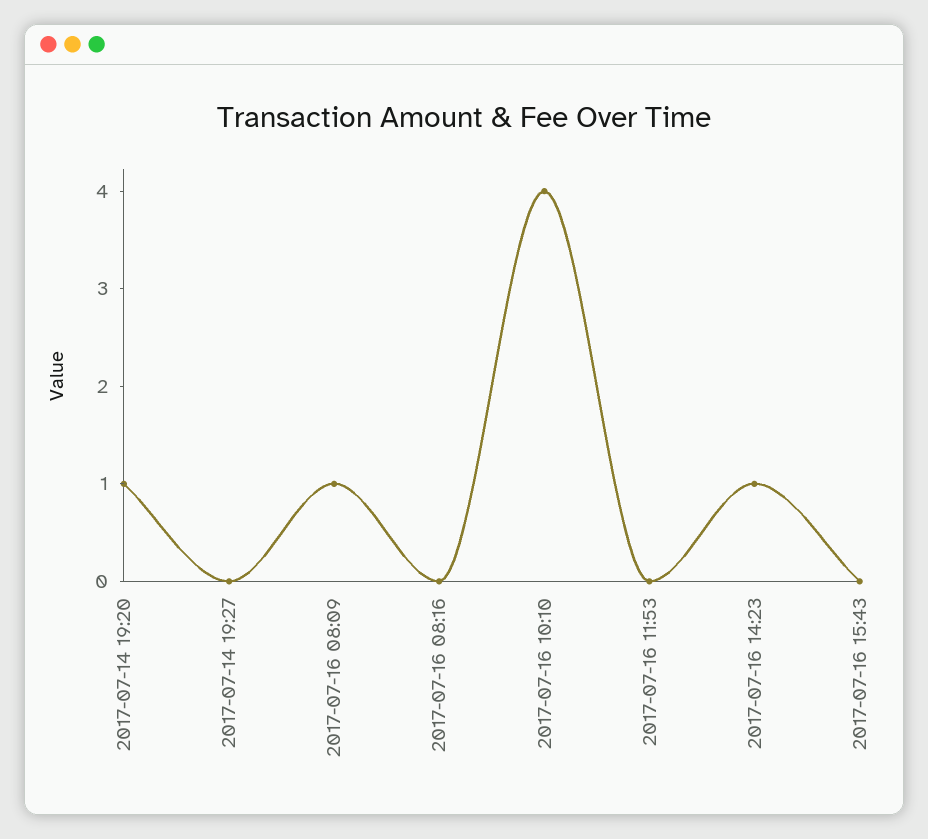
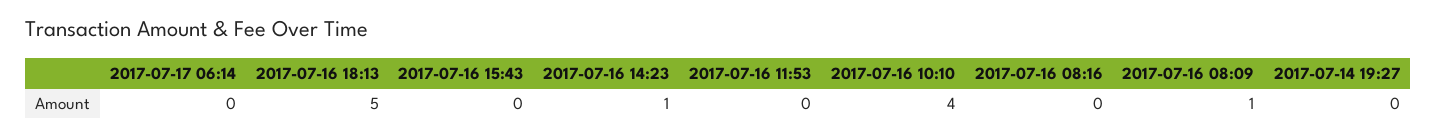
2017-07-14 19:20: 1 -> none
2017-07-17 06:14: none -> 0
2017-07-16 18:13: none -> 5

